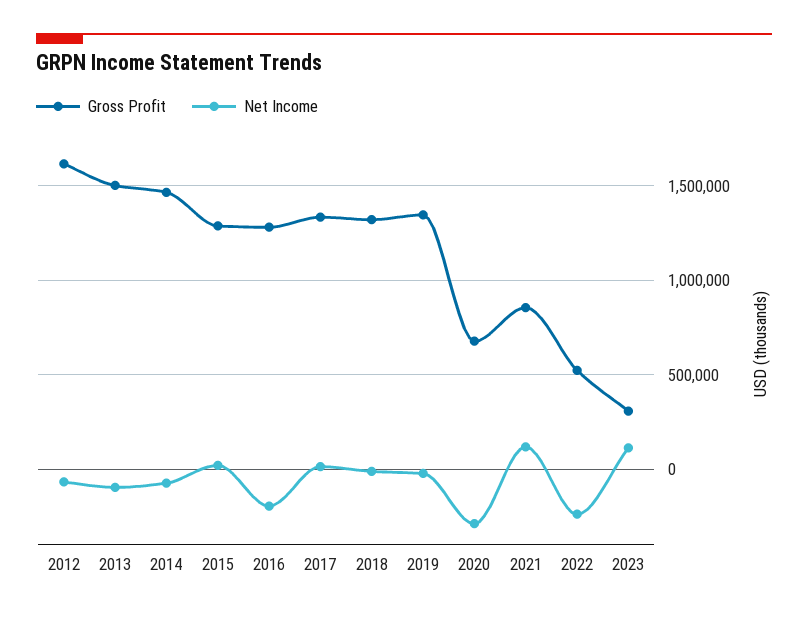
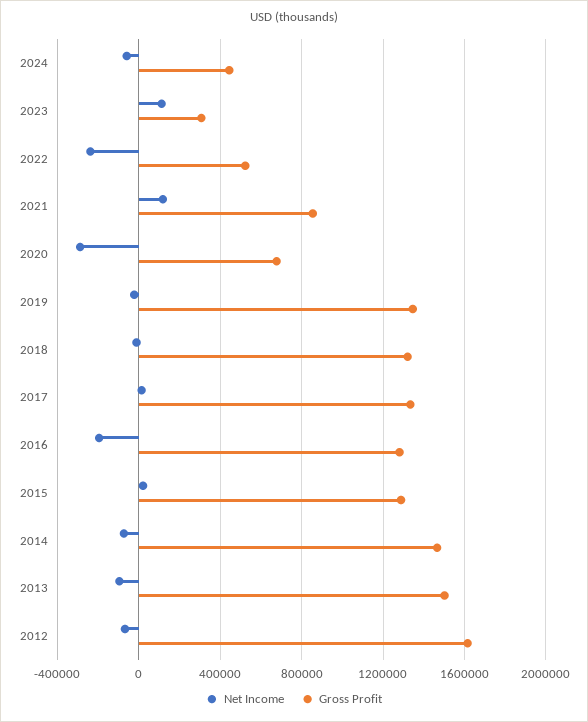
Net Income, 2024: none -> -50000
Gross Profit, 2024: none -> 450000

